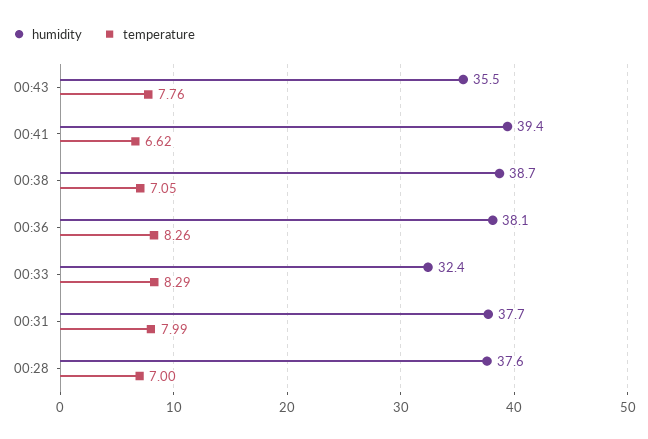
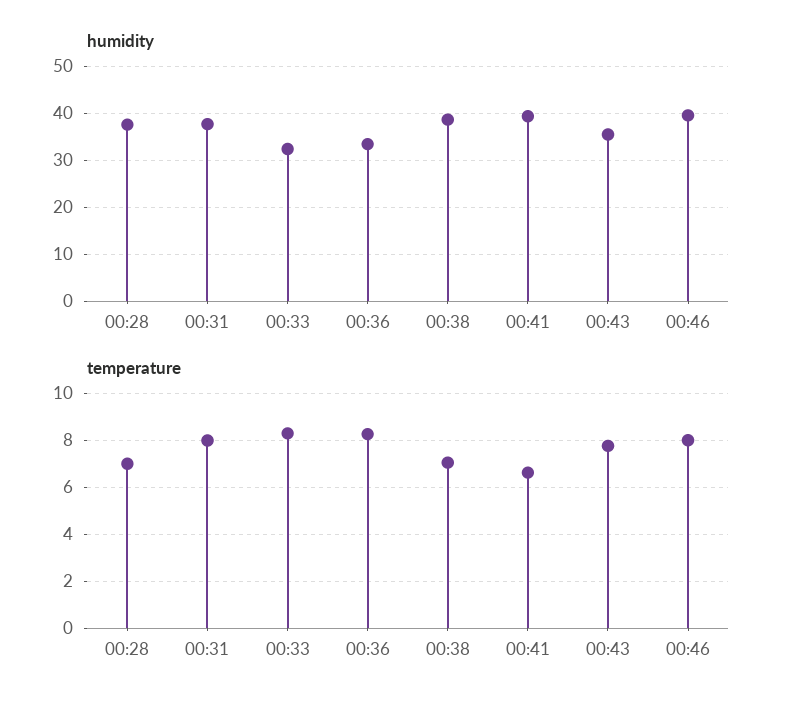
humidity, 00:36: 38.1 -> 34
humidity, 00:46: none -> 40
temperature, 00:46: none -> 8

